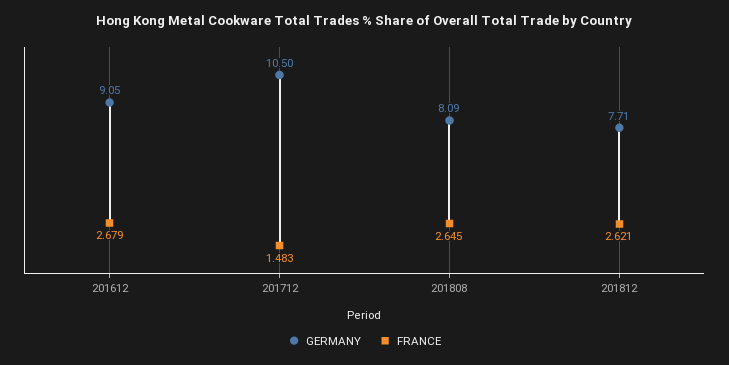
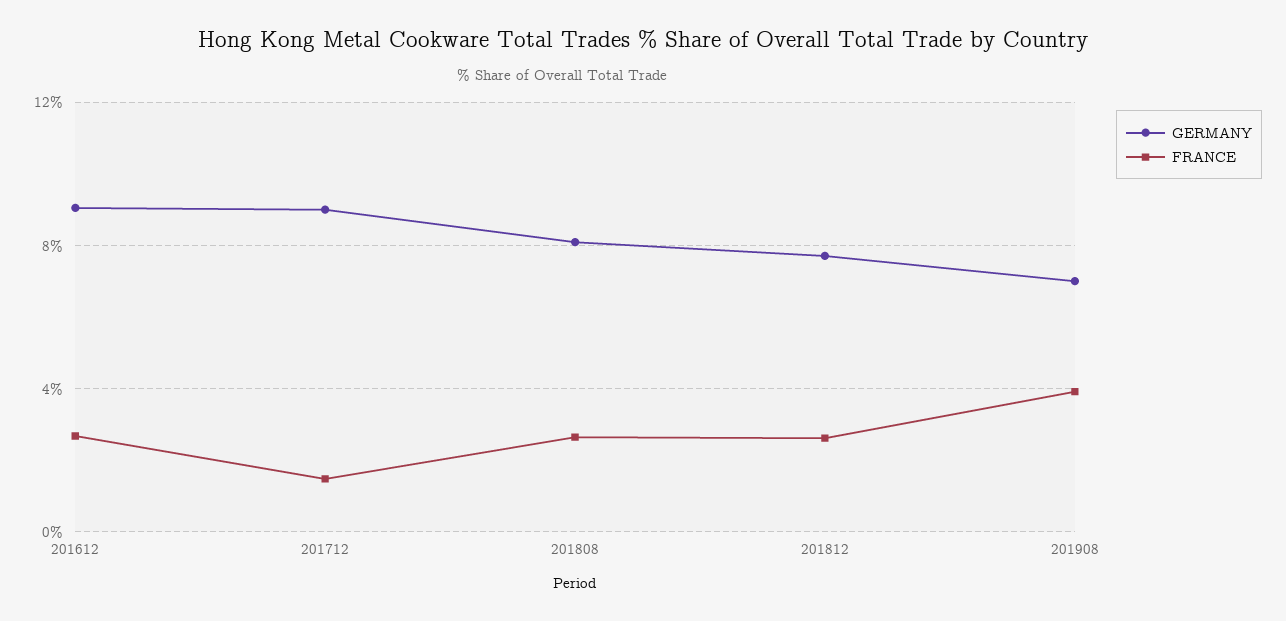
GERMANY, 201712: 10.5 -> 9
GERMANY, 201908: none -> 7
FRANCE, 201908: none -> 4

